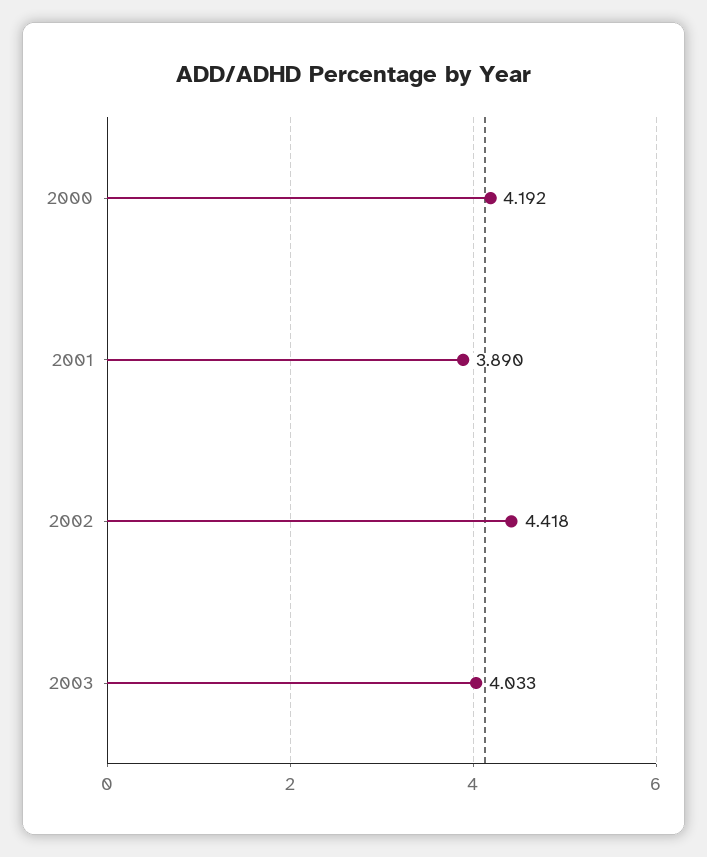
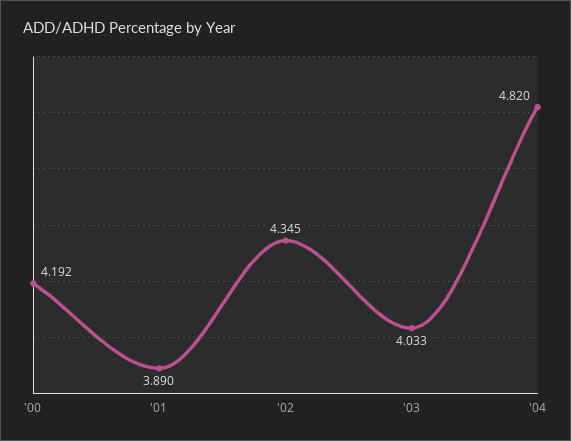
2002: 4.418 -> 4.345
'04: none -> 4.82

